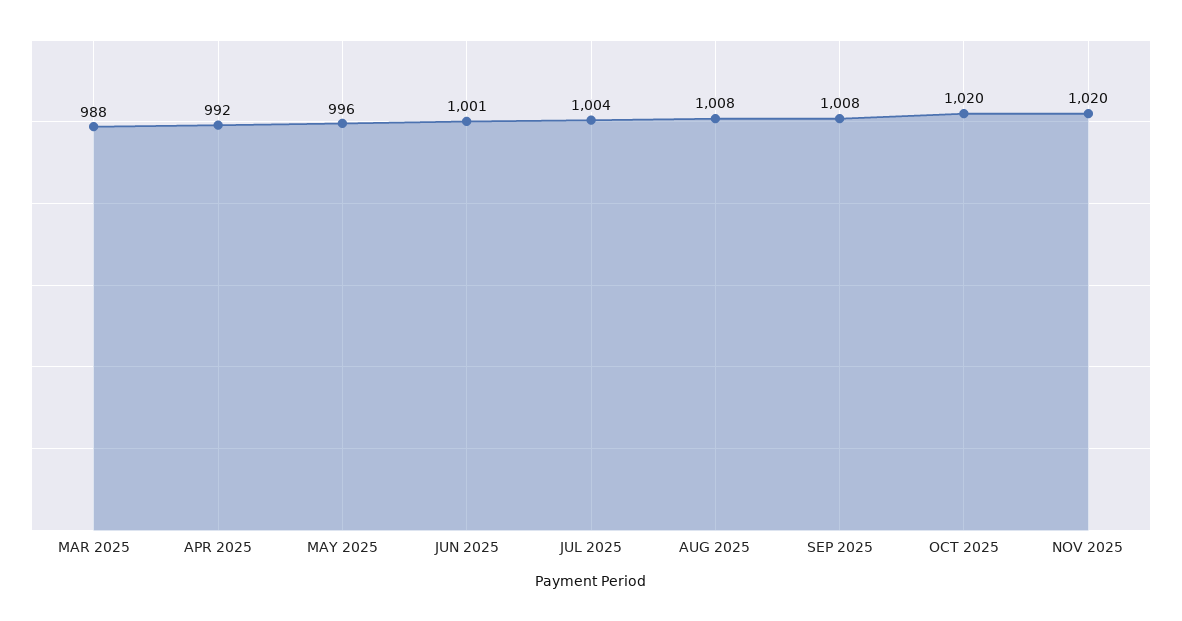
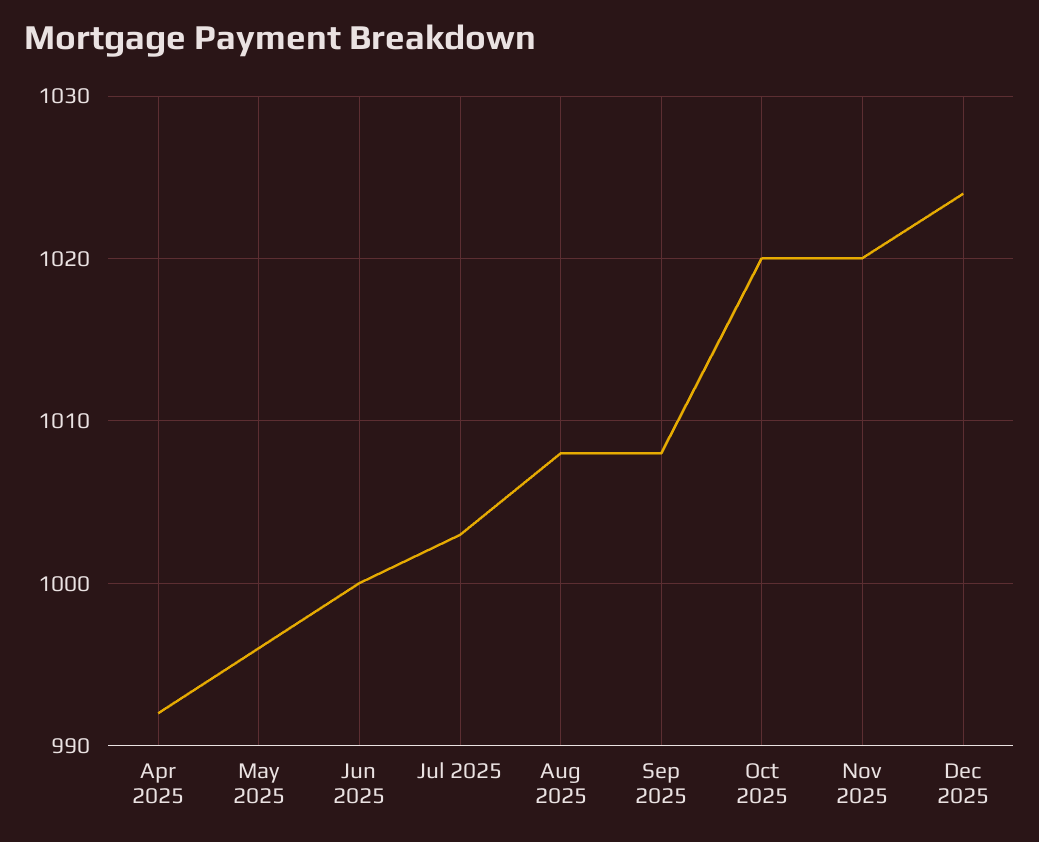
MAR 2025: 988 -> none
JUN 2025: 1001 -> 1000
JUL 2025: 1004 -> 1003
Dec 2025: none -> 1024

